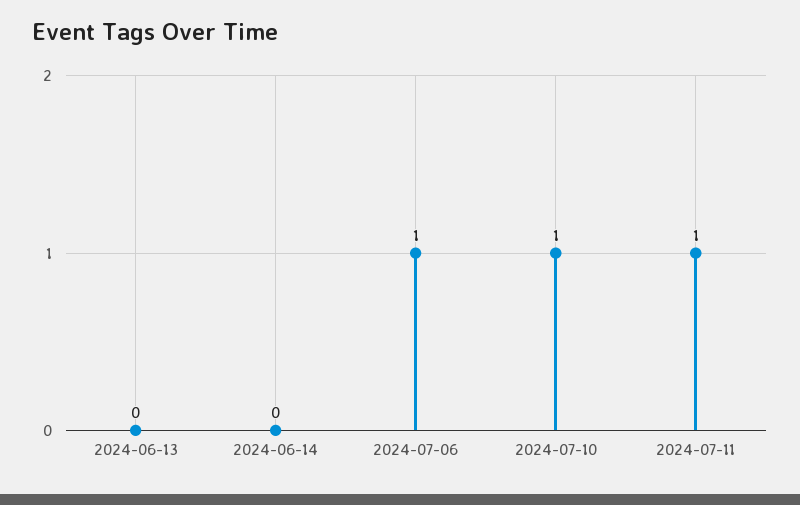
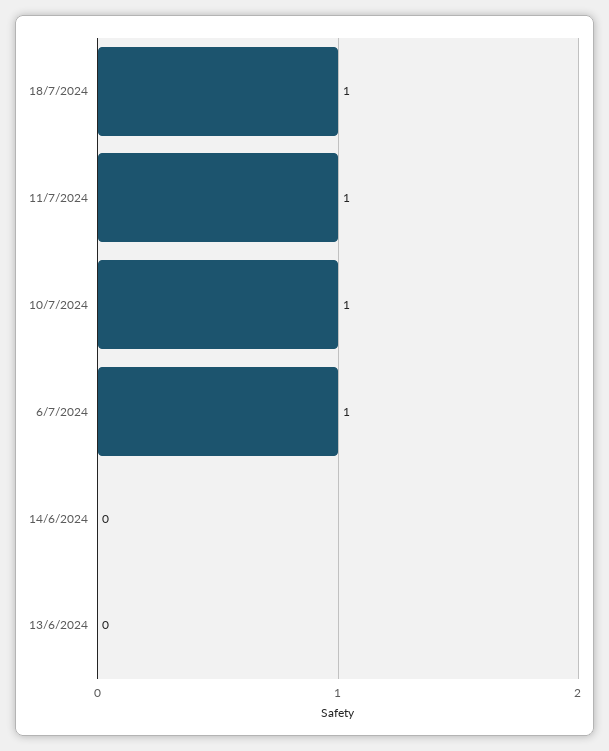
18/7/2024: none -> 1

